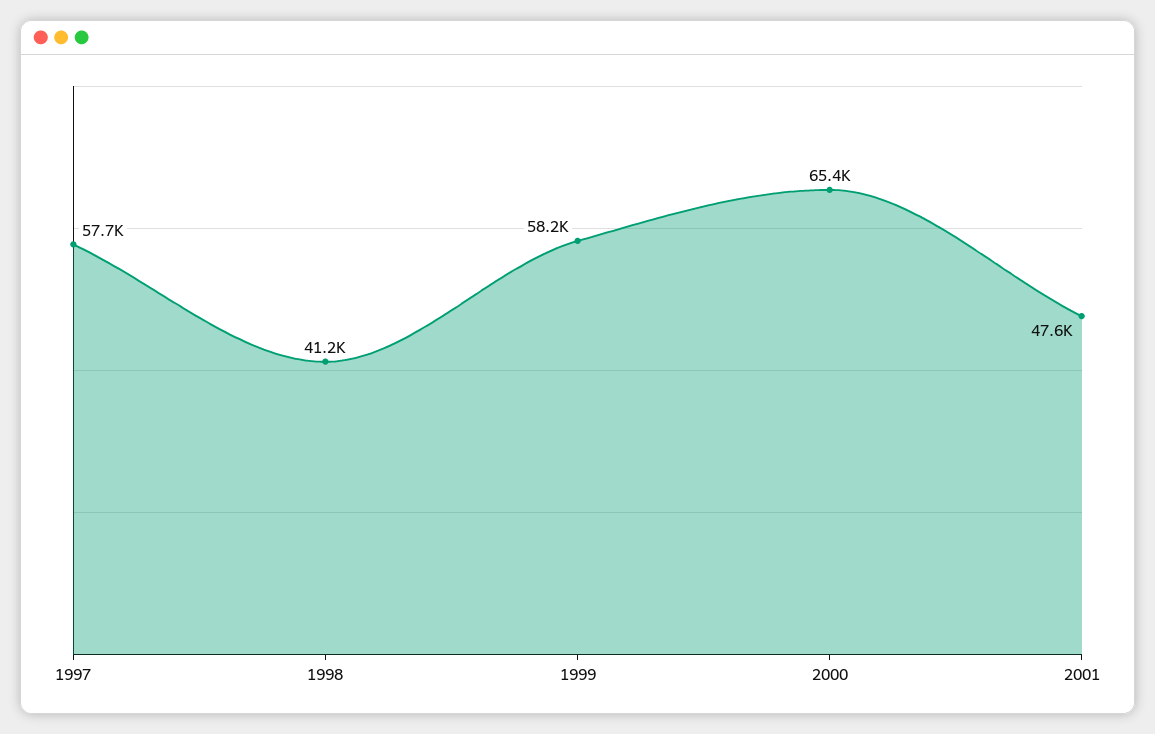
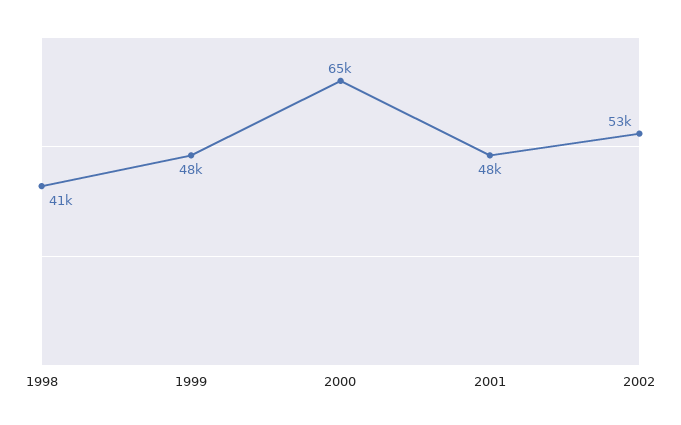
1997: 57700 -> none
1999: 58200 -> 48000
2002: none -> 53000

